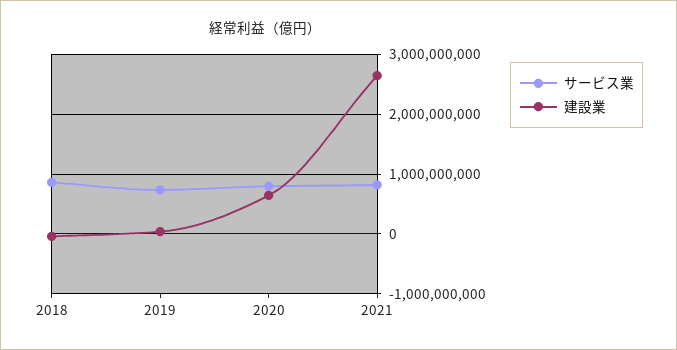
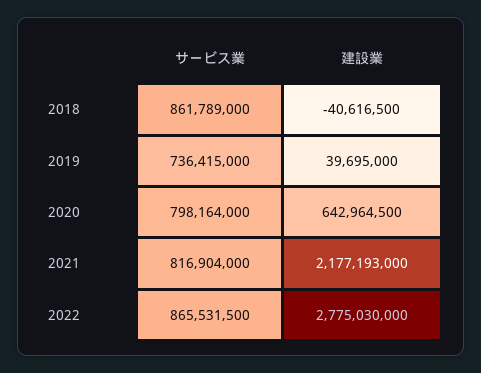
建設業, 2021: 2600000000 -> 2177193000
サービス業, 2022: none -> 865531500
建設業, 2022: none -> 2775030000

